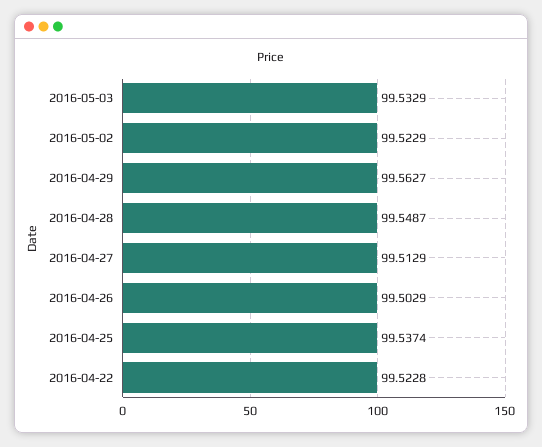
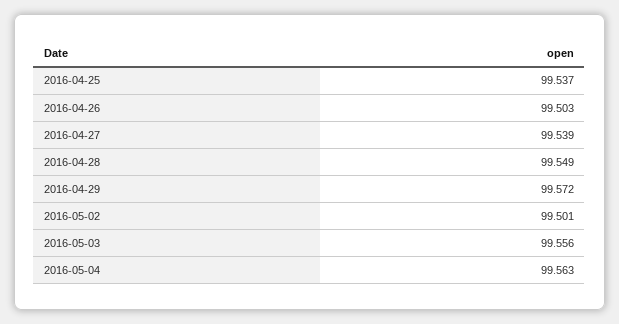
2016-05-03: 99.5329 -> 99.556
2016-05-02: 99.5229 -> 99.501
2016-04-29: 99.5627 -> 99.572
2016-04-27: 99.5129 -> 99.539
2016-04-22: 99.5228 -> none
2016-05-04: none -> 99.563

